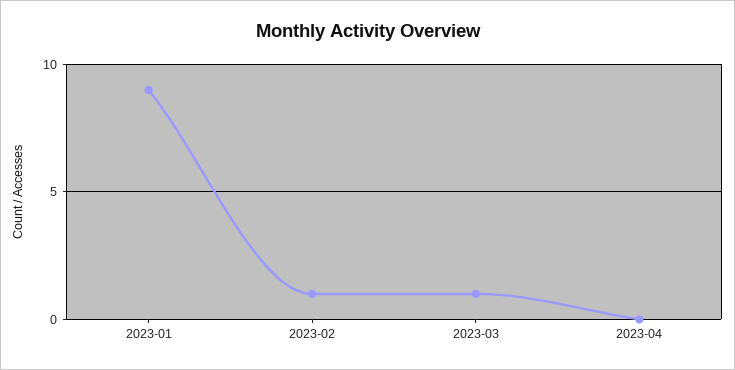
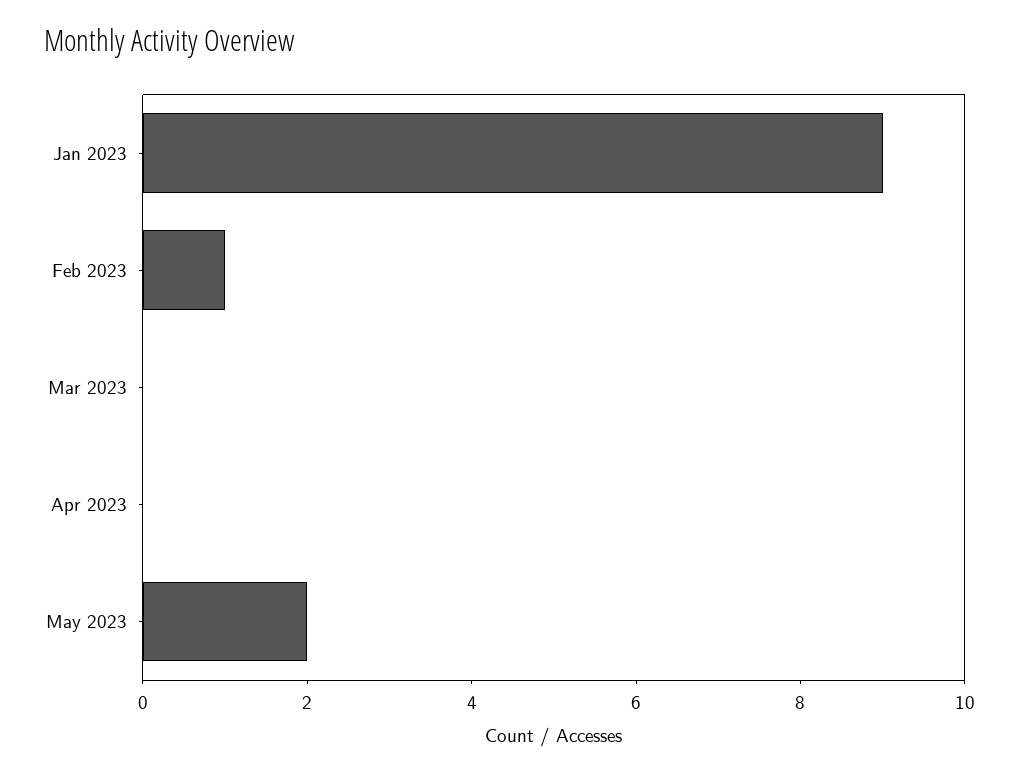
2023-03: 1 -> 0
May 2023: none -> 2

